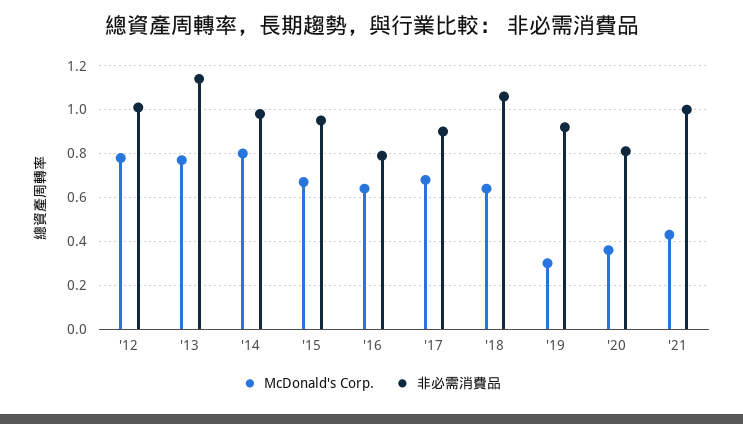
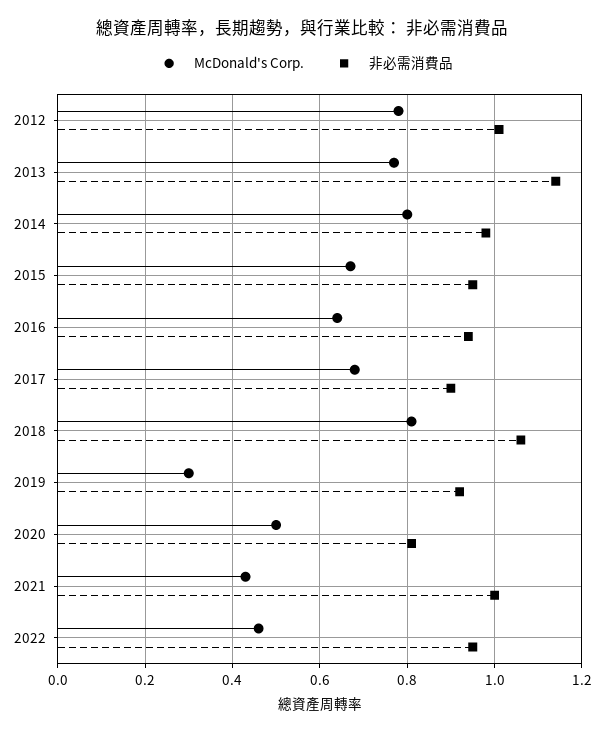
非必需消費品, '16: 0.8 -> 0.95
McDonald's Corp., '18: 0.65 -> 0.8
McDonald's Corp., '20: 0.35 -> 0.5
McDonald's Corp., 2022: none -> 0.45
非必需消費品, 2022: none -> 0.95

